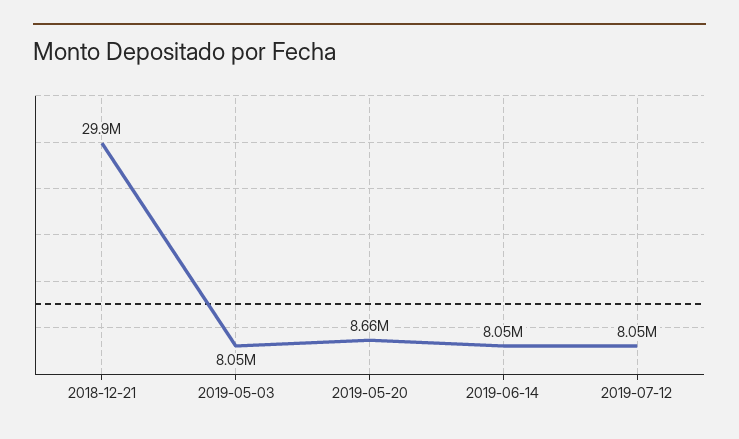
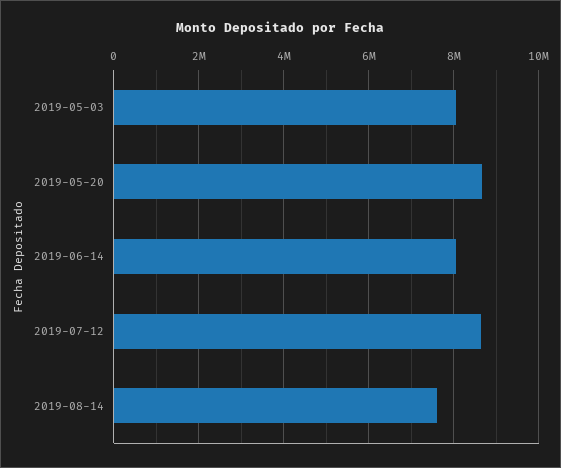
2018-12-21: 29900000 -> none
2019-07-12: 8050000 -> 8600000
2019-08-14: none -> 7600000

